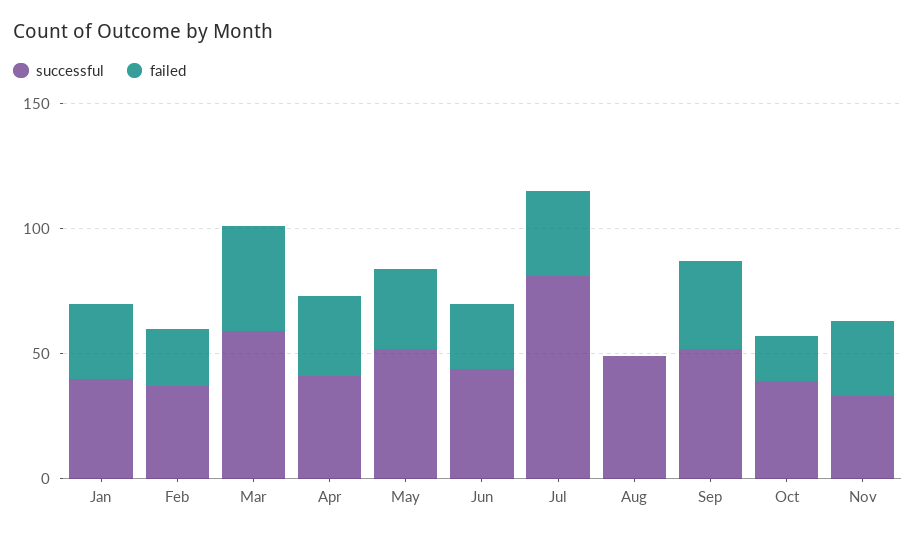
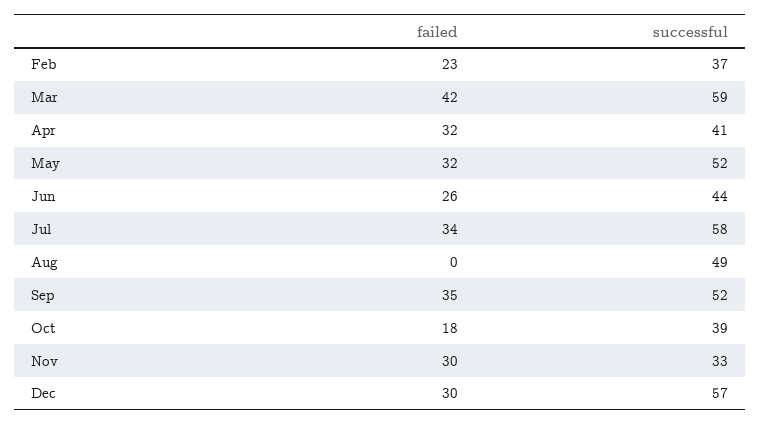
successful, Jan: 40 -> none
failed, Jan: 30 -> none
successful, Jul: 80 -> 58
failed, Dec: none -> 30
successful, Dec: none -> 57

